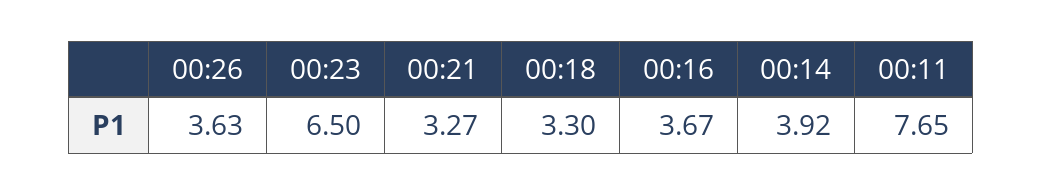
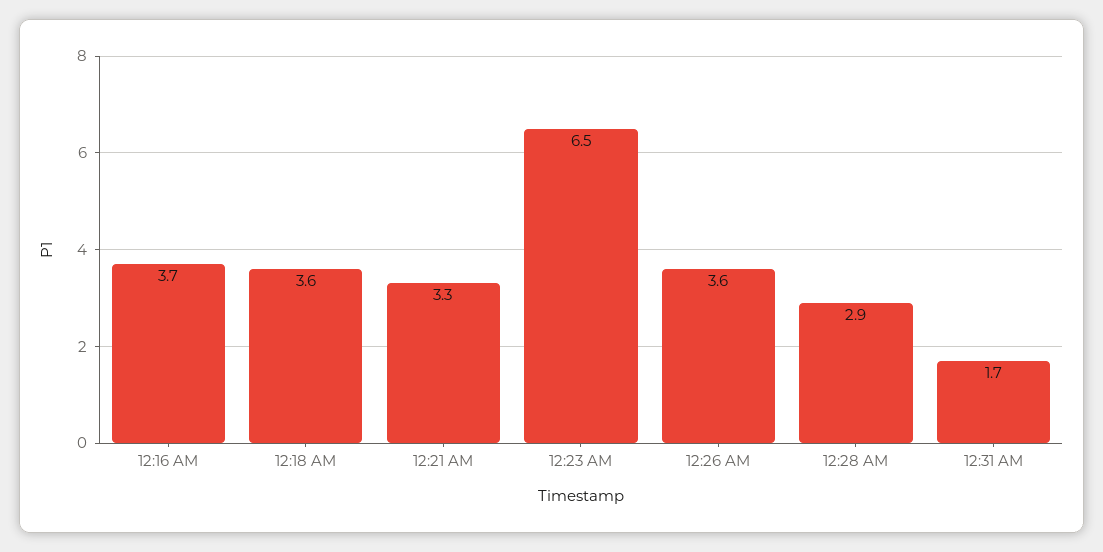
00:18: 3.3 -> 3.6
00:14: 3.92 -> none
00:11: 7.65 -> none
12:28 AM: none -> 2.9
12:31 AM: none -> 1.7

